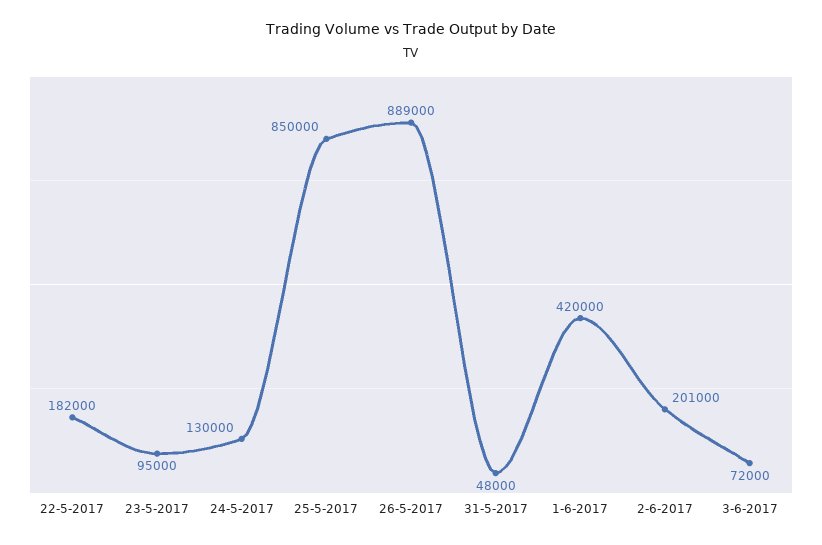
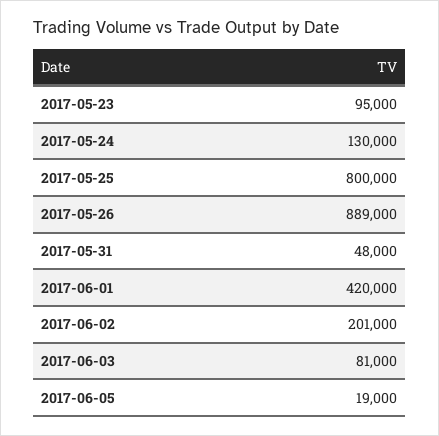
22-5-2017: 182000 -> none
25-5-2017: 850000 -> 800000
3-6-2017: 72000 -> 81000
2017-06-05: none -> 19000

